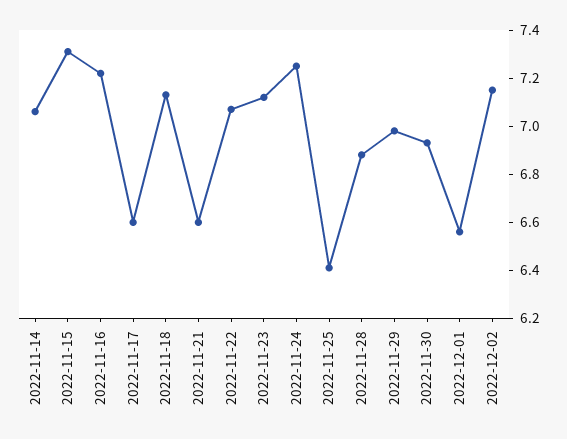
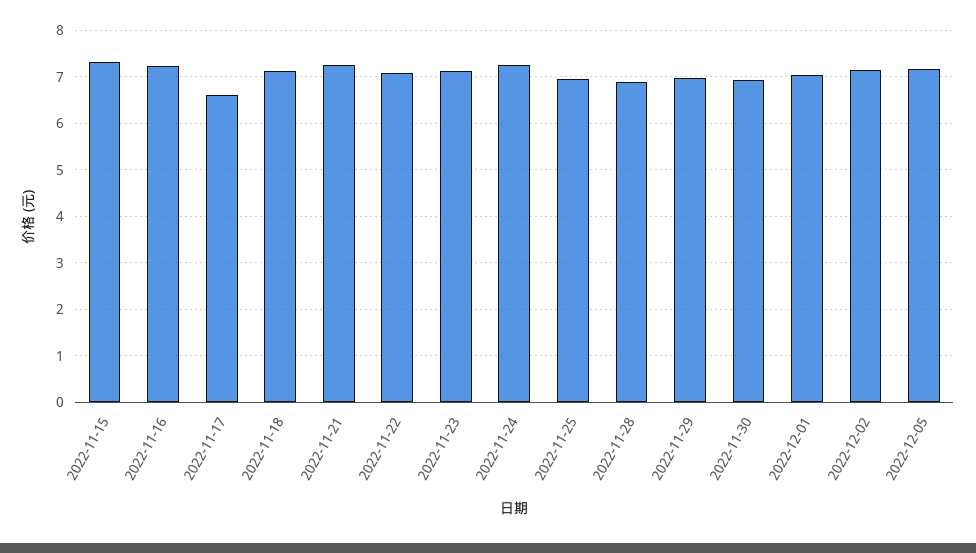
2022-11-14: 7.05 -> none
2022-11-21: 6.6 -> 7.2
2022-11-25: 6.4 -> 7
2022-12-01: 6.55 -> 7
2022-12-05: none -> 7.2

